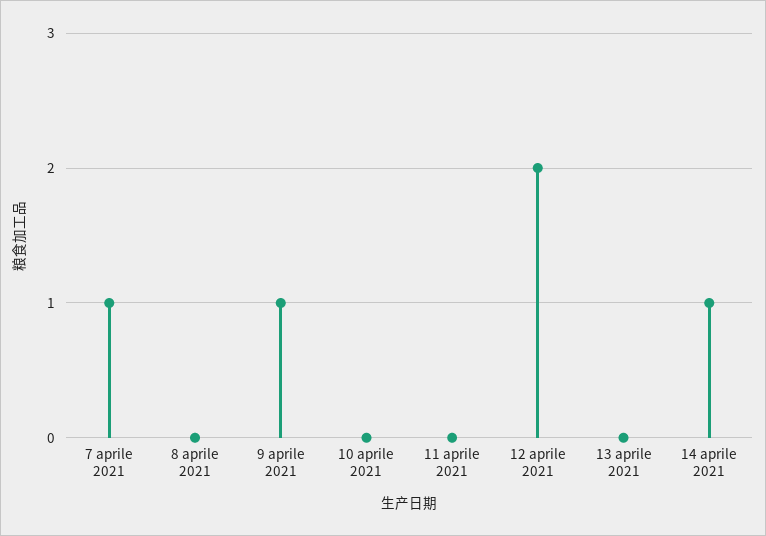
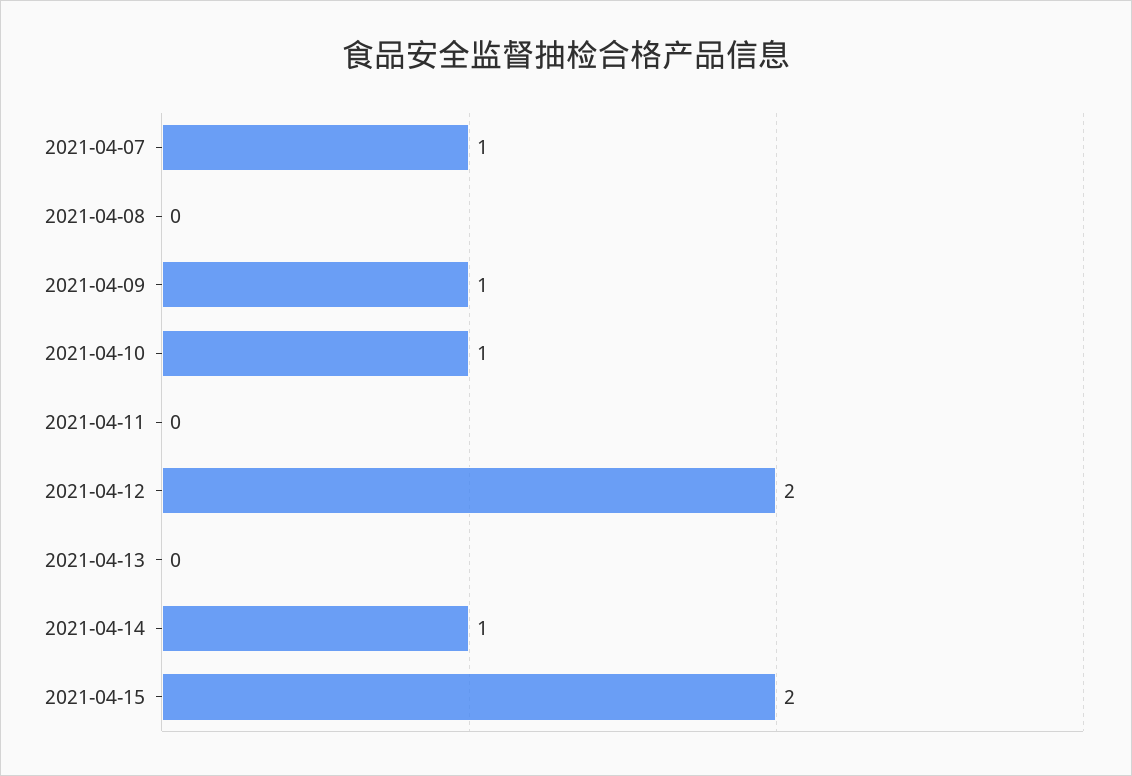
10 aprile 2021: 0 -> 1
2021-04-15: none -> 2

